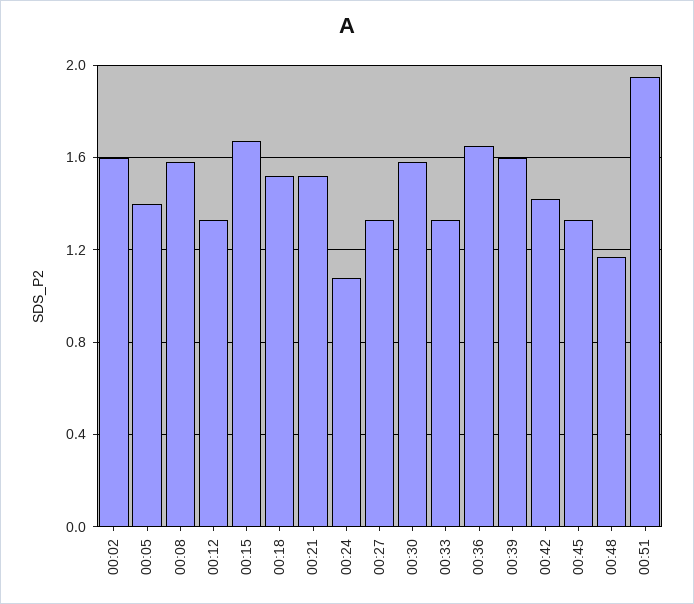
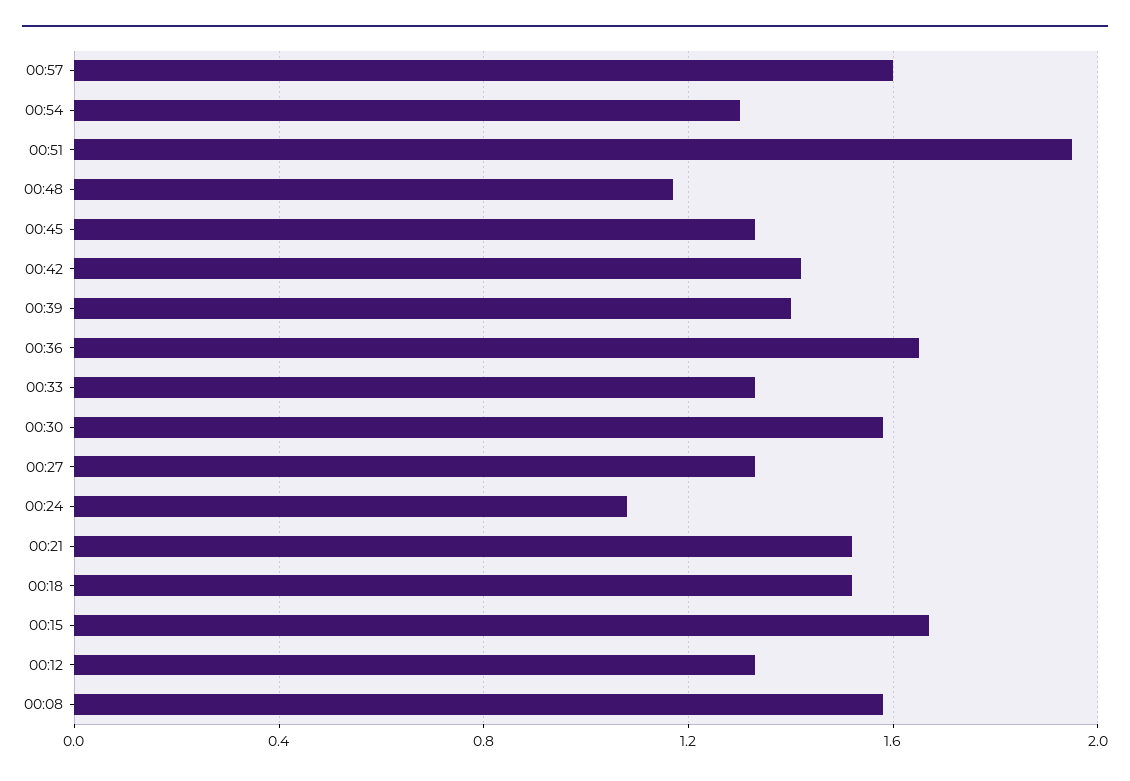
00:02: 1.6 -> none
00:05: 1.4 -> none
00:39: 1.6 -> 1.4
00:57: none -> 1.6
00:54: none -> 1.3

